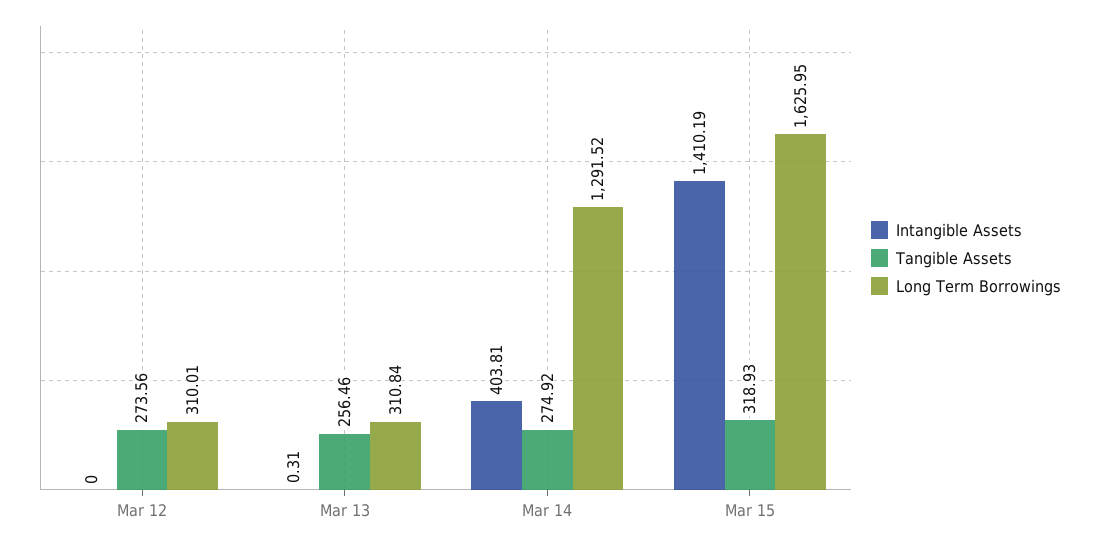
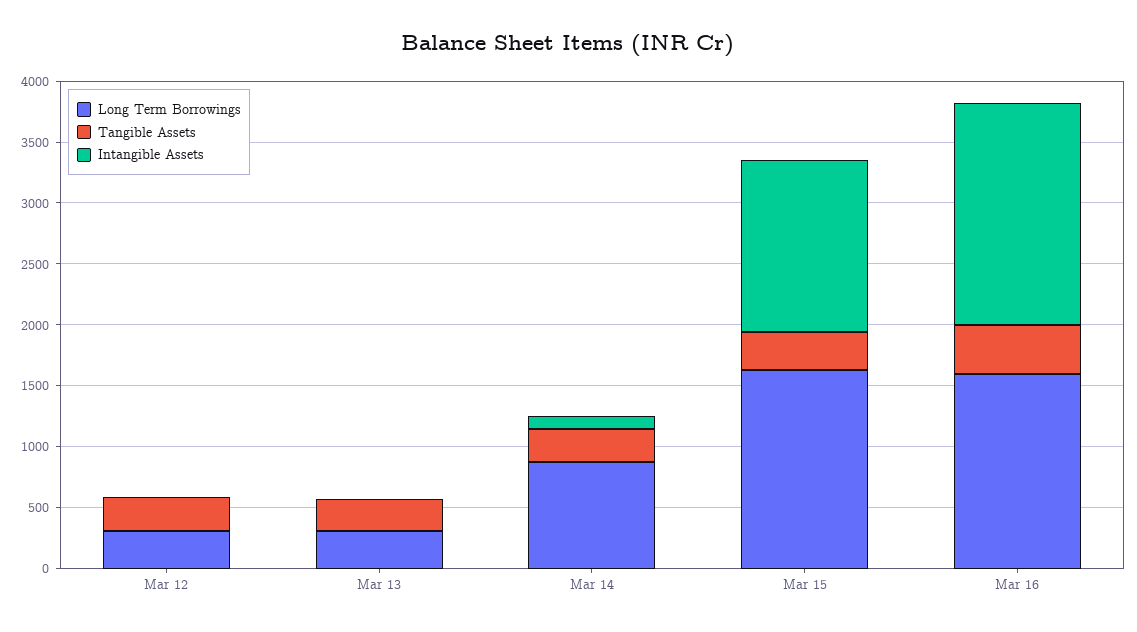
Intangible Assets, Mar 14: 403.81 -> 100
Long Term Borrowings, Mar 14: 1291.52 -> 900
Long Term Borrowings, Mar 16: none -> 1600
Tangible Assets, Mar 16: none -> 400
Intangible Assets, Mar 16: none -> 1800

